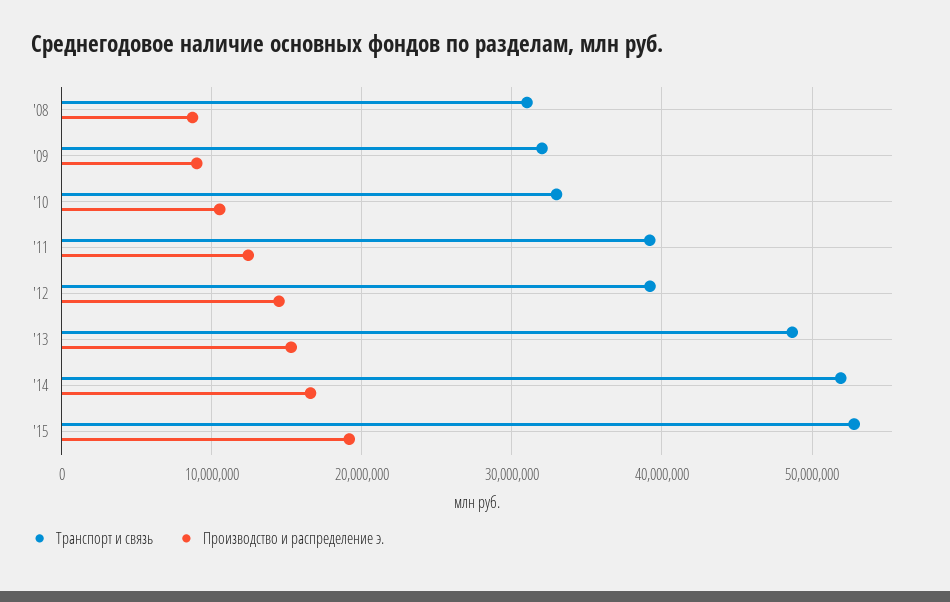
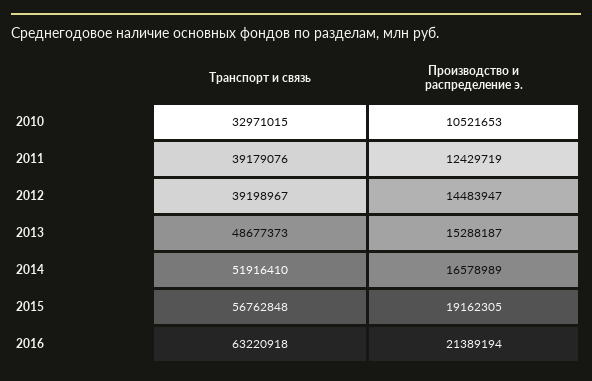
Транспорт и связь, '08: 31000000 -> none
Производство и распределение э., '08: 9000000 -> none
Транспорт и связь, '09: 32000000 -> none
Производство и распределение э., '09: 9000000 -> none
Транспорт и связь, '15: 53000000 -> 56762848
Транспорт и связь, 2016: none -> 63220918
Производство и распределение э., 2016: none -> 21389194

